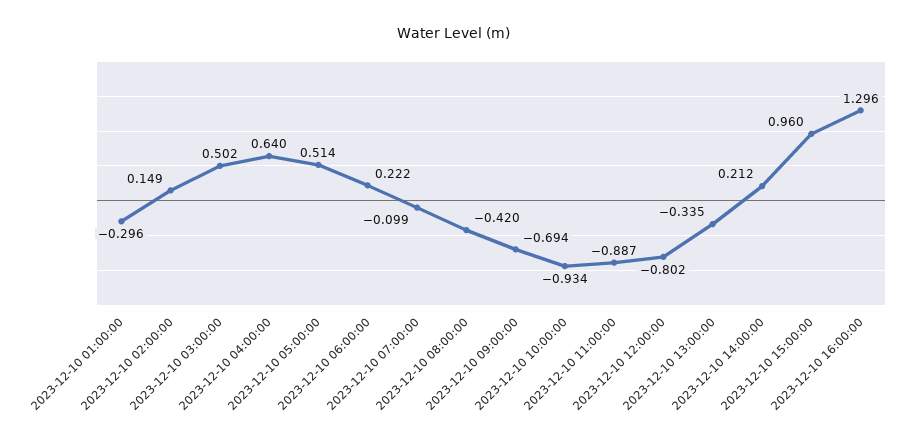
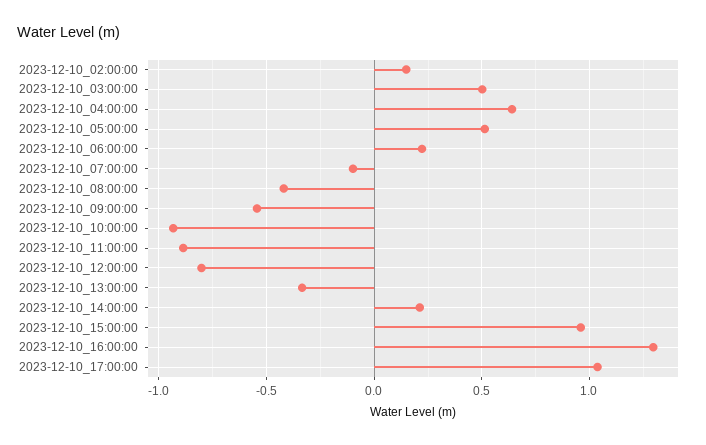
2023-12-10 01:00:00: -0.296 -> none
2023-12-10 09:00:00: -0.694 -> -0.55
2023-12-10_17:00:00: none -> 1.05

